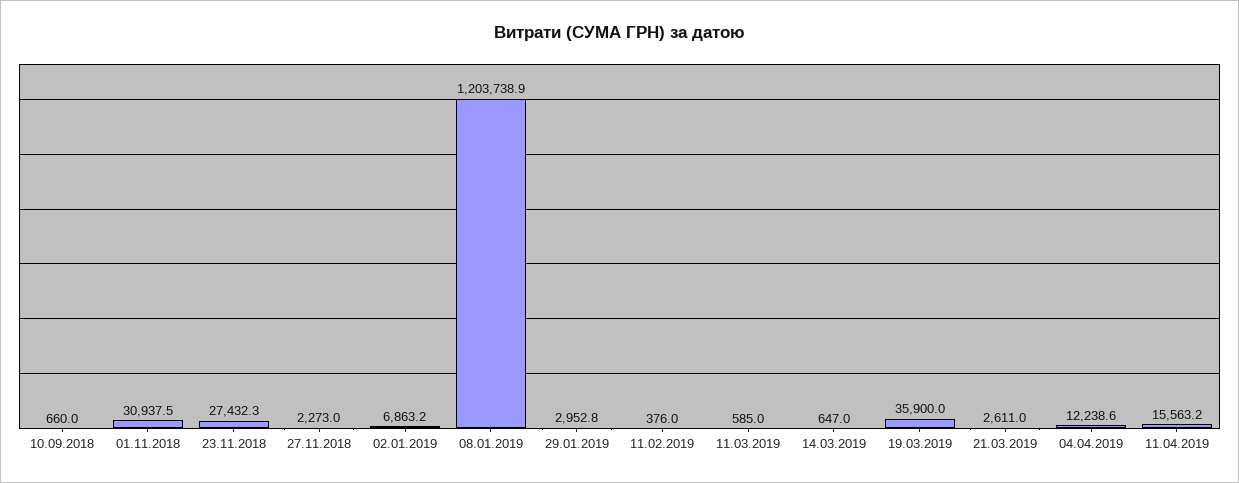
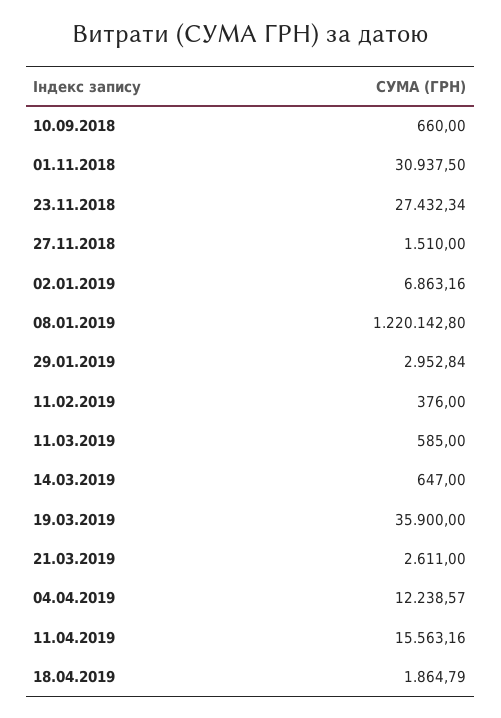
27.11.2018: 2273 -> 1510
08.01.2019: 1203738.9 -> 1220142.8
18.04.2019: none -> 1864.79

